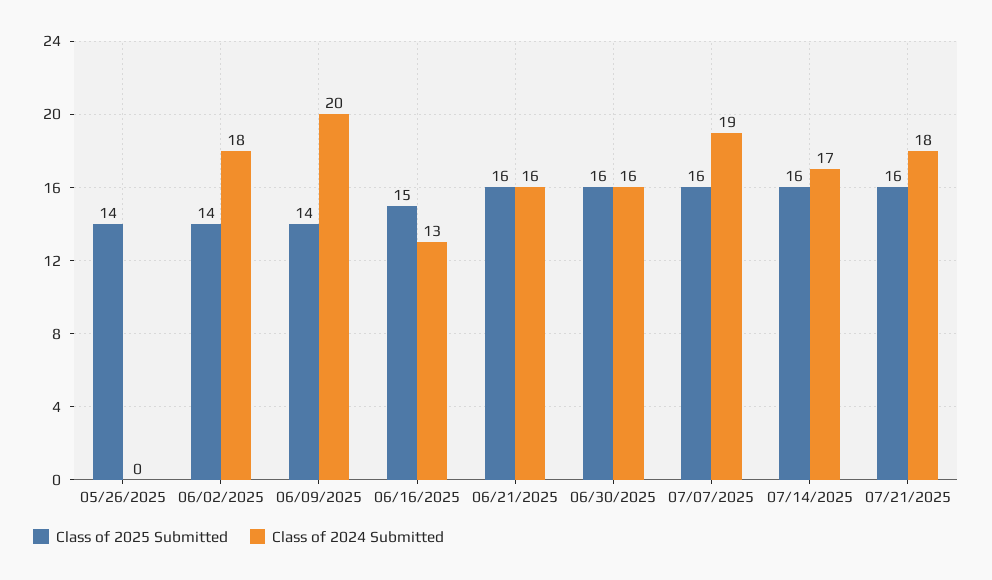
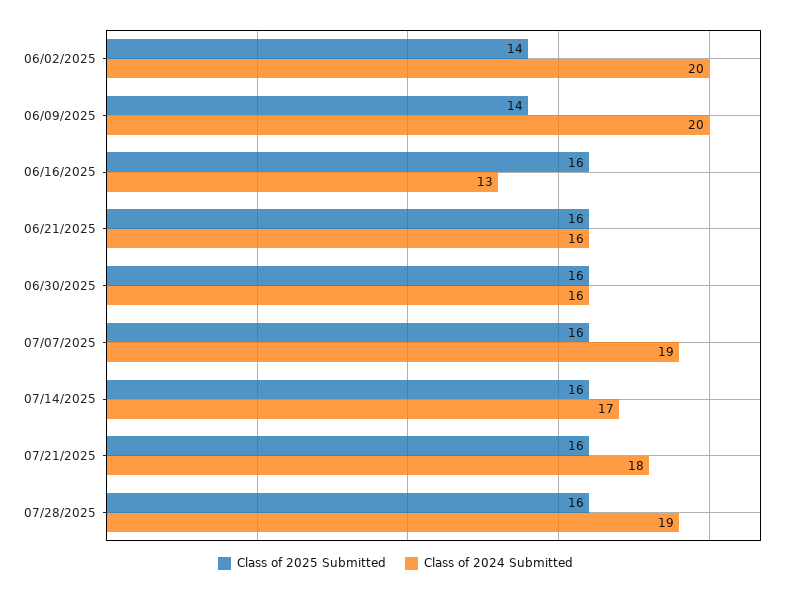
Class of 2025 Submitted, 05/26/2025: 14 -> none
Class of 2024 Submitted, 05/26/2025: 0 -> none
Class of 2024 Submitted, 06/02/2025: 18 -> 20
Class of 2025 Submitted, 06/16/2025: 15 -> 16
Class of 2025 Submitted, 07/28/2025: none -> 16
Class of 2024 Submitted, 07/28/2025: none -> 19

